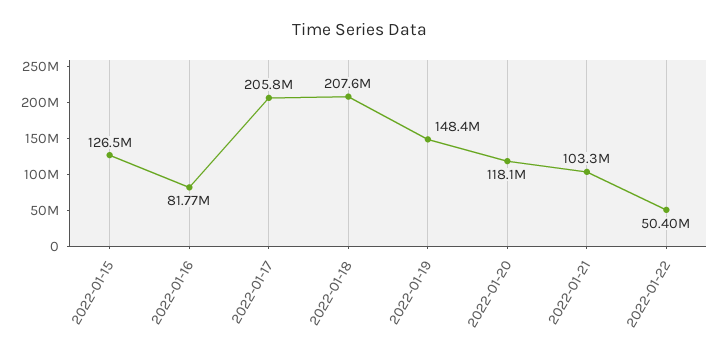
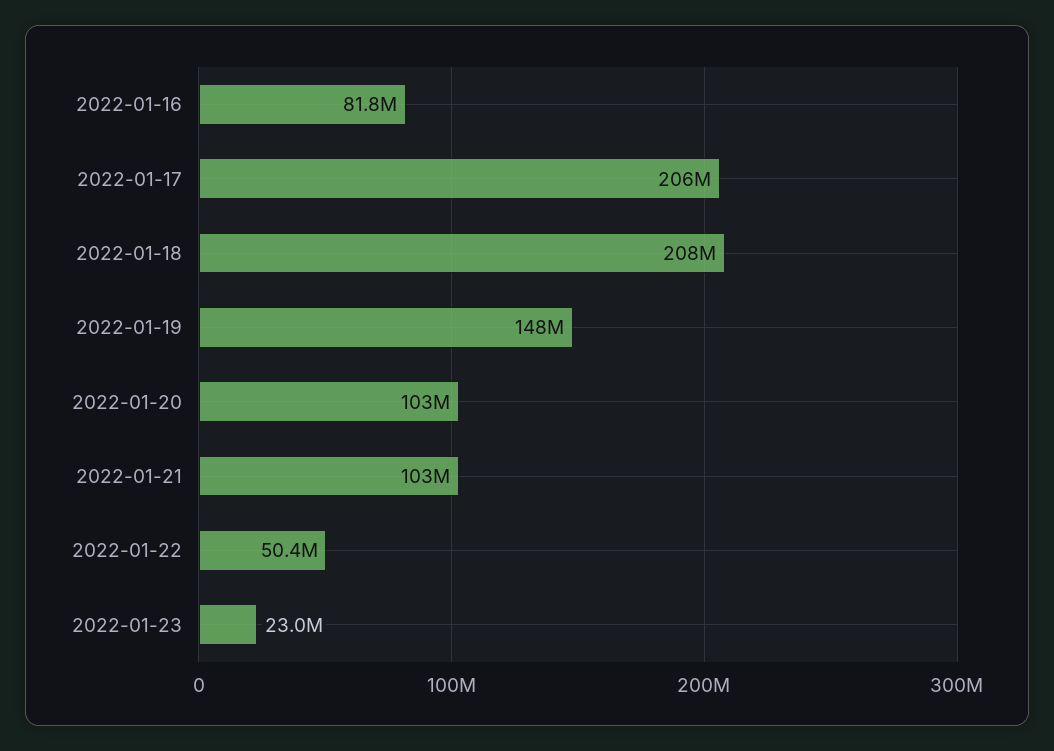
2022-01-15: 126500000 -> none
2022-01-20: 118100000 -> 103000000
2022-01-23: none -> 23000000

